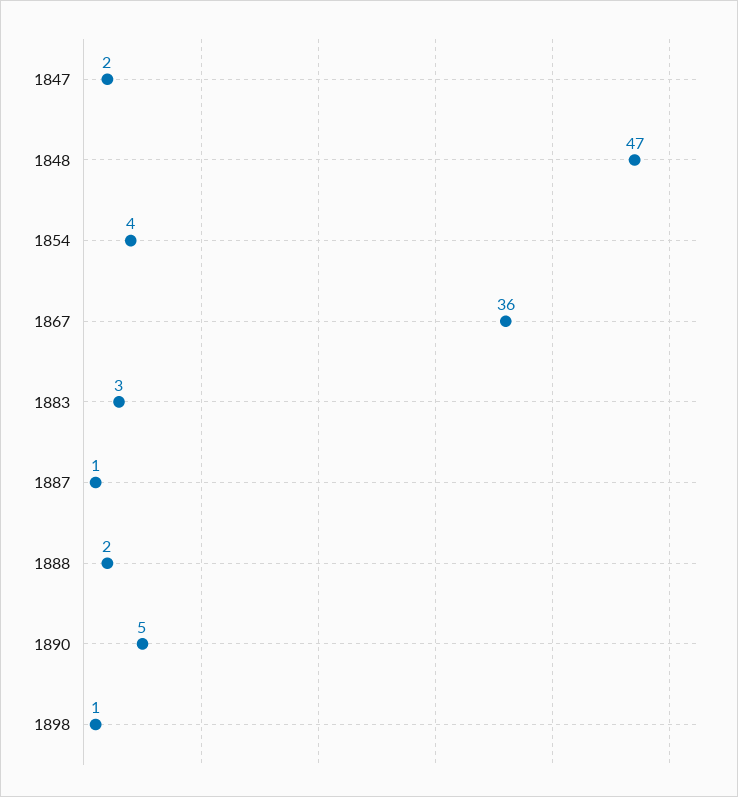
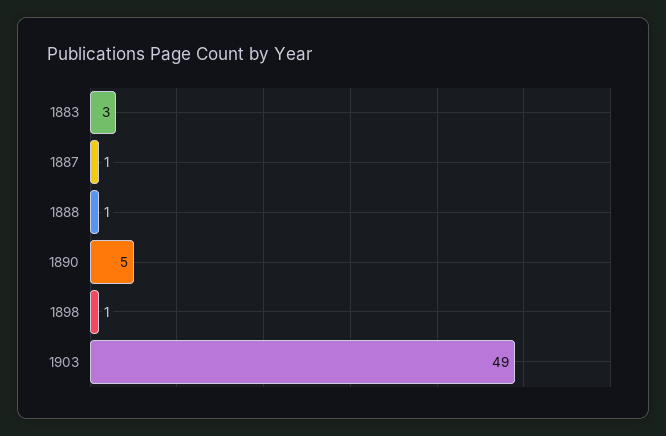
1847: 2 -> none
1848: 47 -> none
1854: 4 -> none
1867: 36 -> none
1888: 2 -> 1
1903: none -> 49

